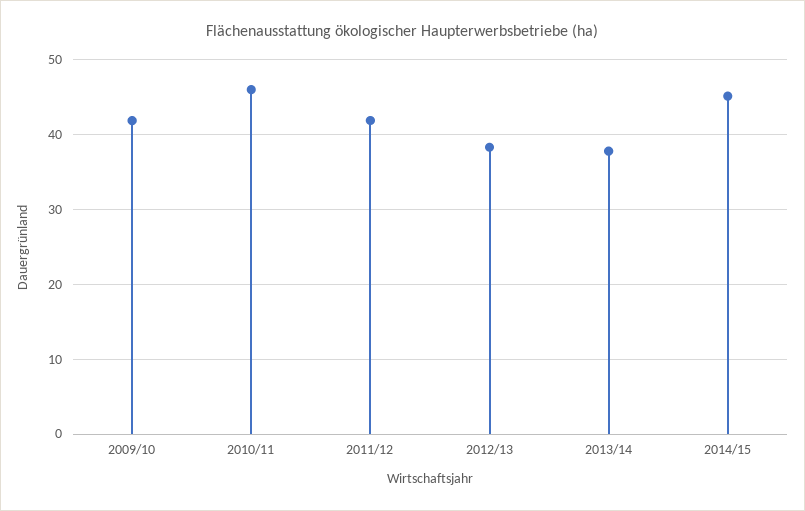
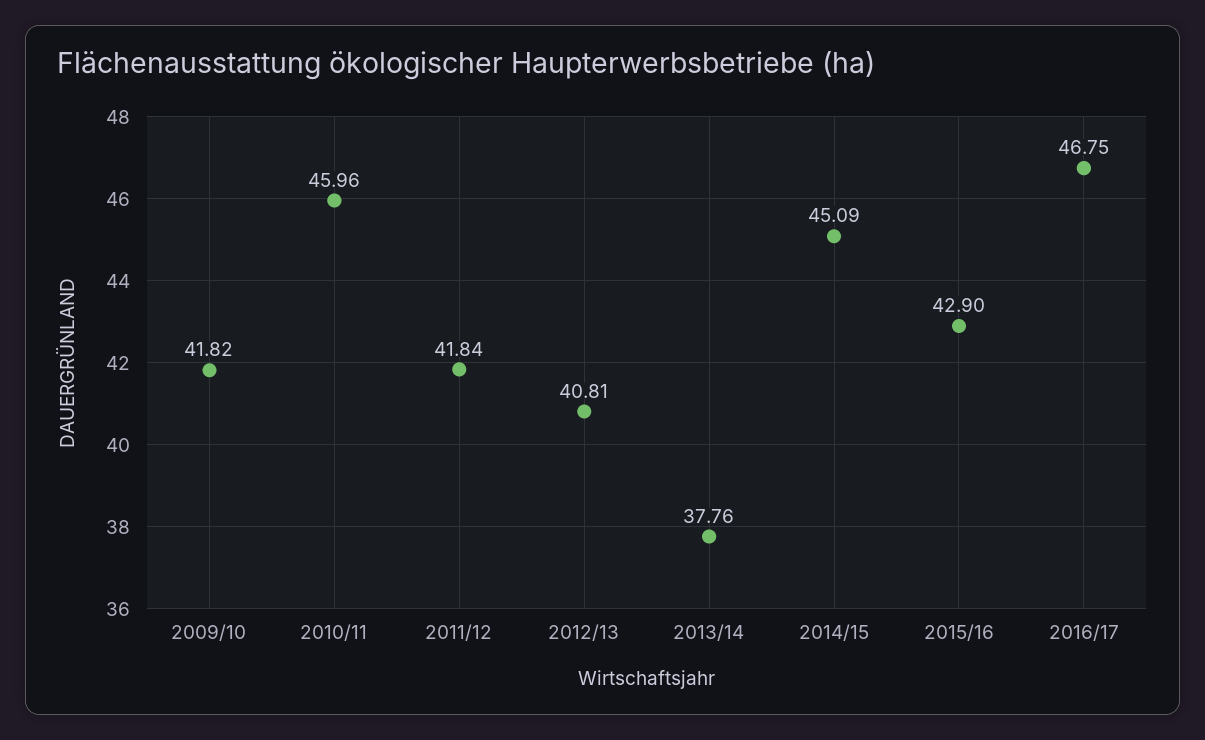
2012/13: 38 -> 40.81
2015/16: none -> 42.9
2016/17: none -> 46.75

